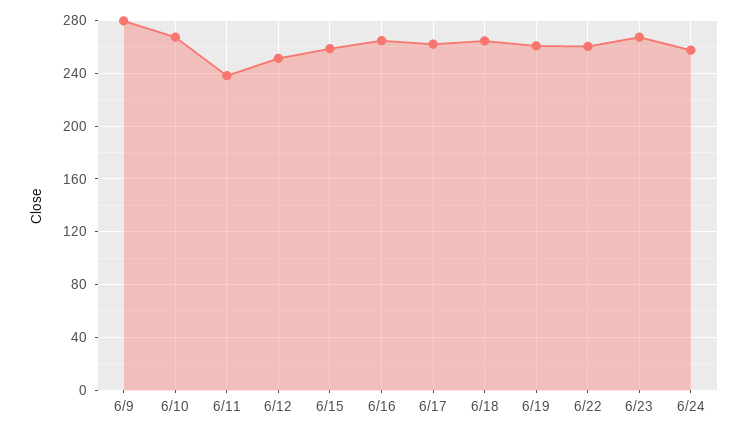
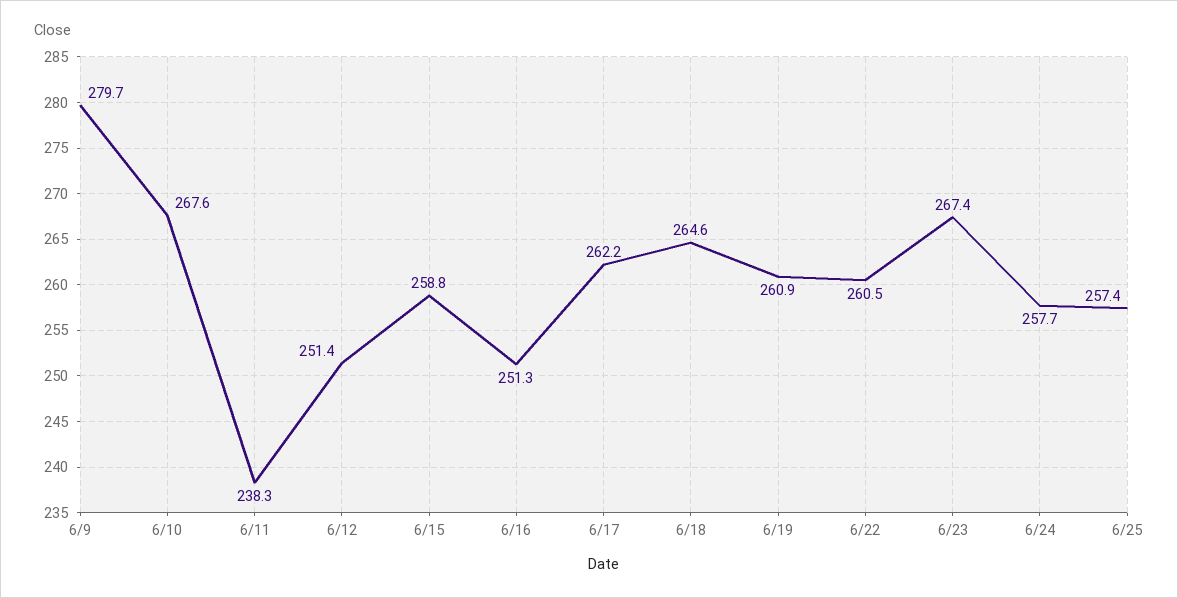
6/16: 265 -> 251.3
6/25: none -> 257.4

